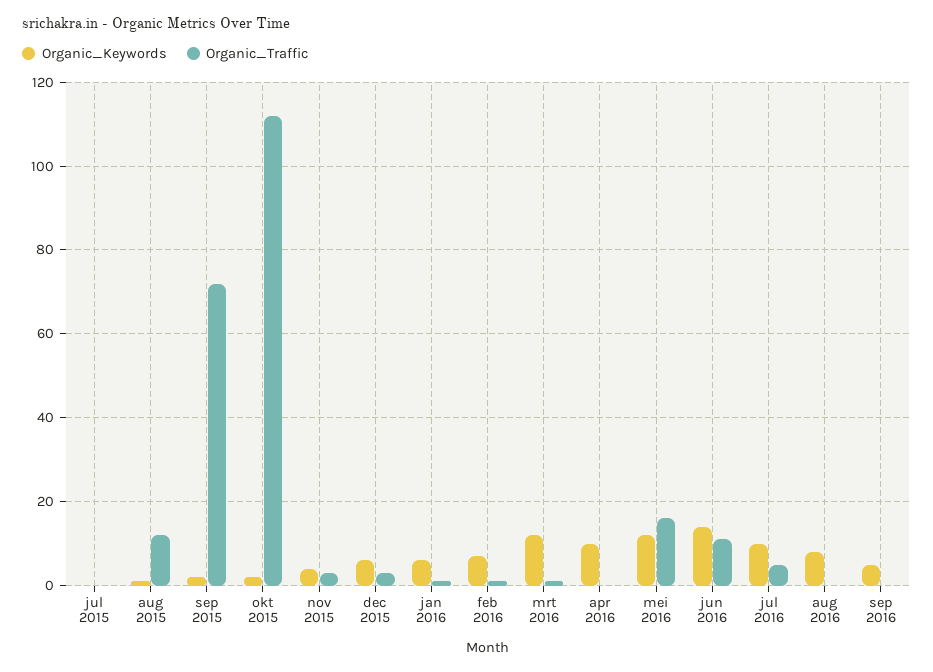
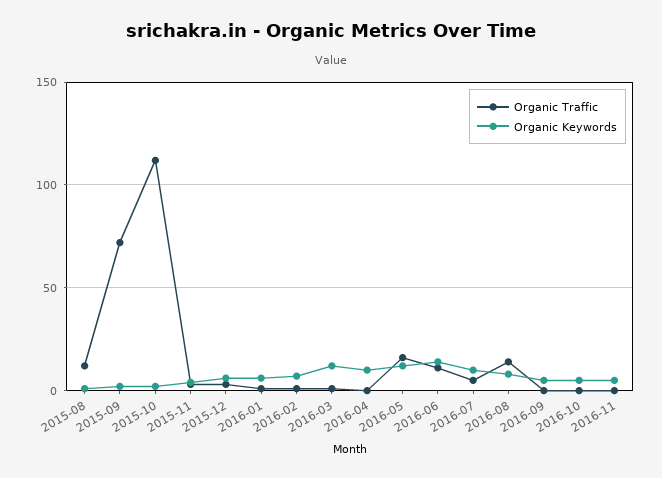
Organic_Keywords, jul 2015: 0 -> none
Organic_Traffic, jul 2015: 0 -> none
Organic_Traffic, aug 2016: 0 -> 15
Organic_Traffic, 2016-10: none -> 0
Organic_Keywords, 2016-10: none -> 5
Organic_Traffic, 2016-11: none -> 0
Organic_Keywords, 2016-11: none -> 5

